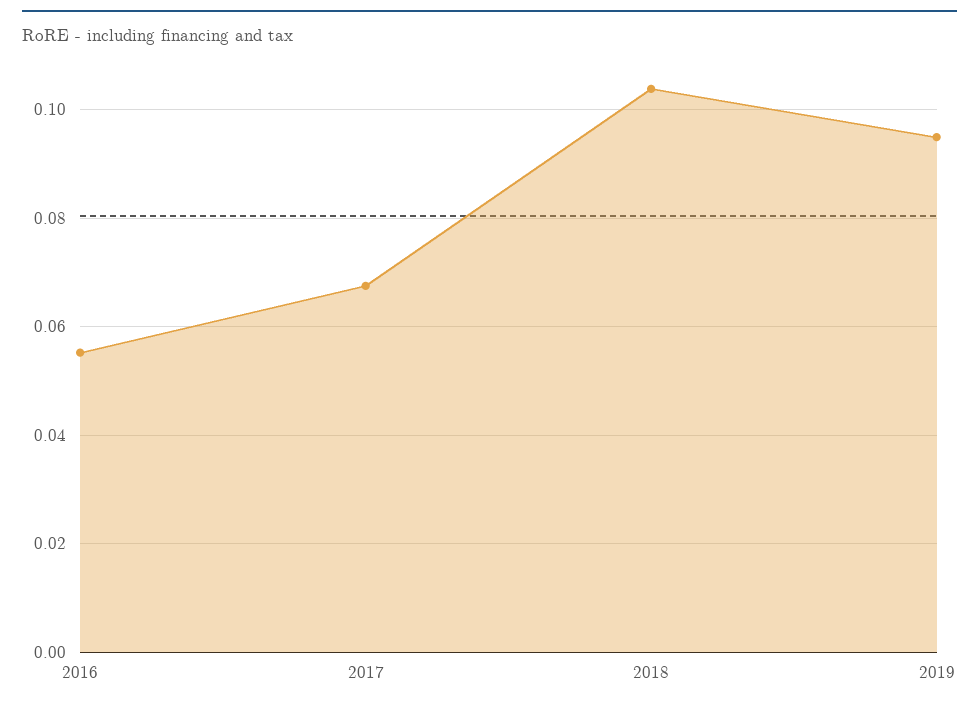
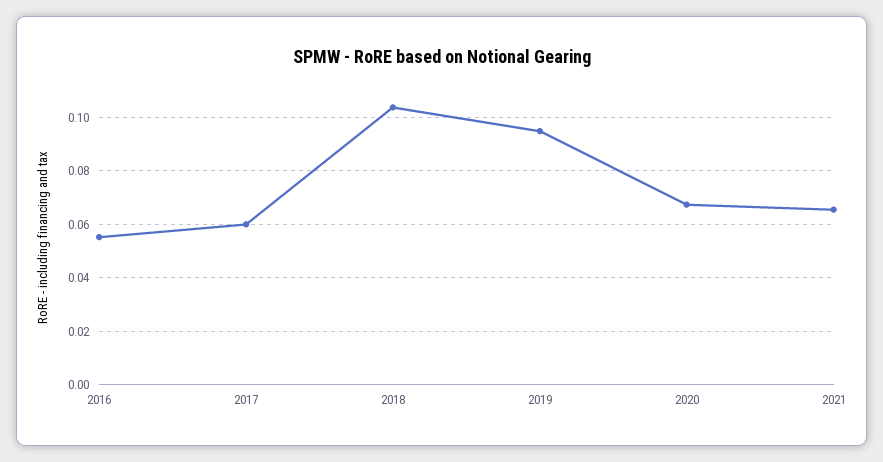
2017: 0.068 -> 0.06
2020: none -> 0.0675
2021: none -> 0.065

